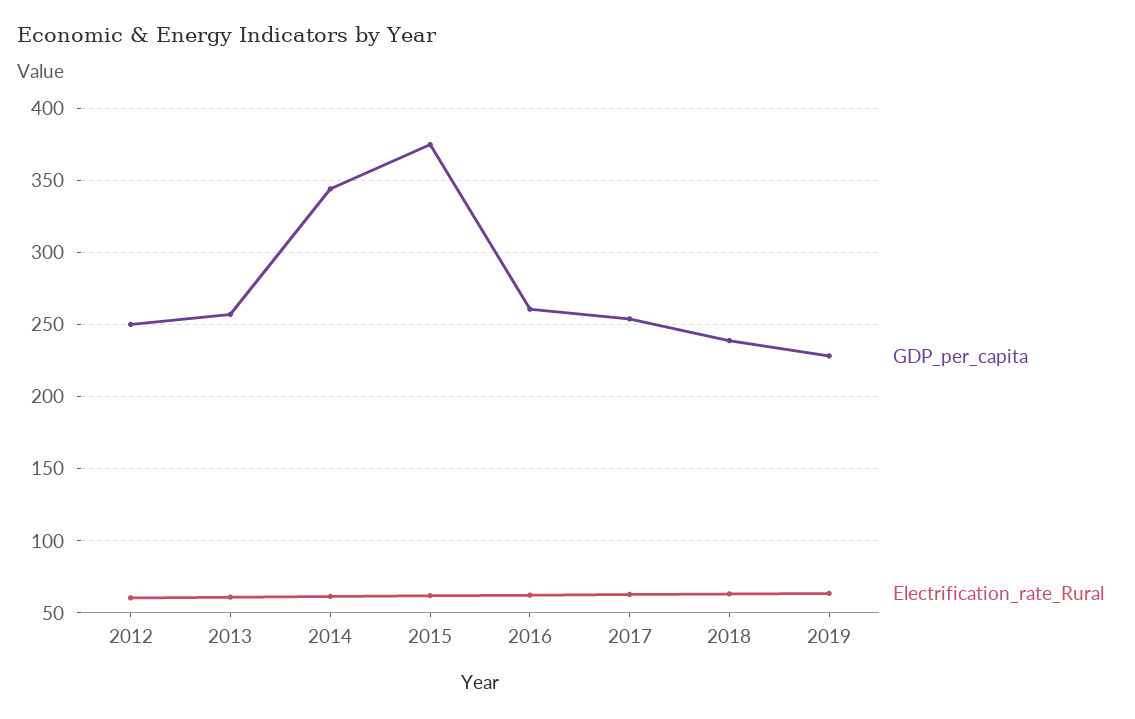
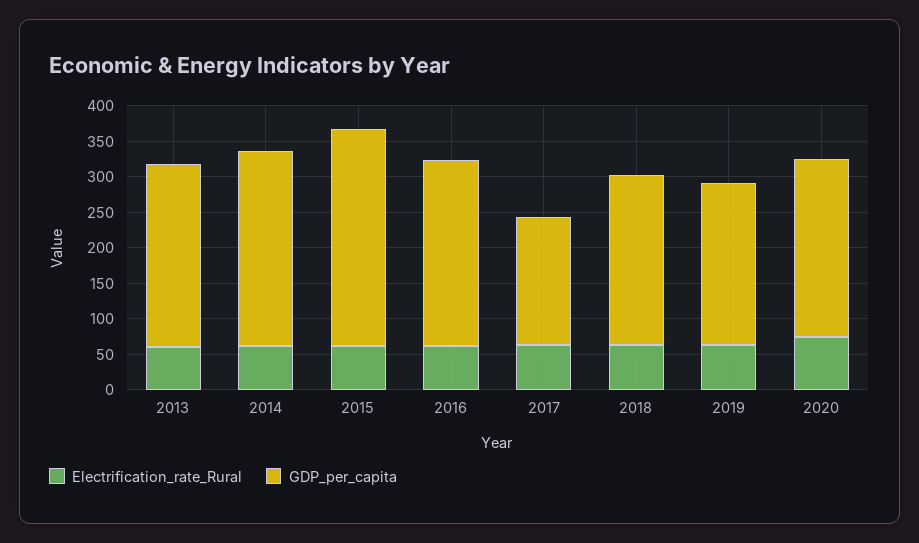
GDP_per_capita, 2012: 250 -> none
Electrification_rate_Rural, 2012: 60 -> none
GDP_per_capita, 2014: 345 -> 275
GDP_per_capita, 2015: 375 -> 300
GDP_per_capita, 2017: 255 -> 175
Electrification_rate_Rural, 2020: none -> 75
GDP_per_capita, 2020: none -> 250

